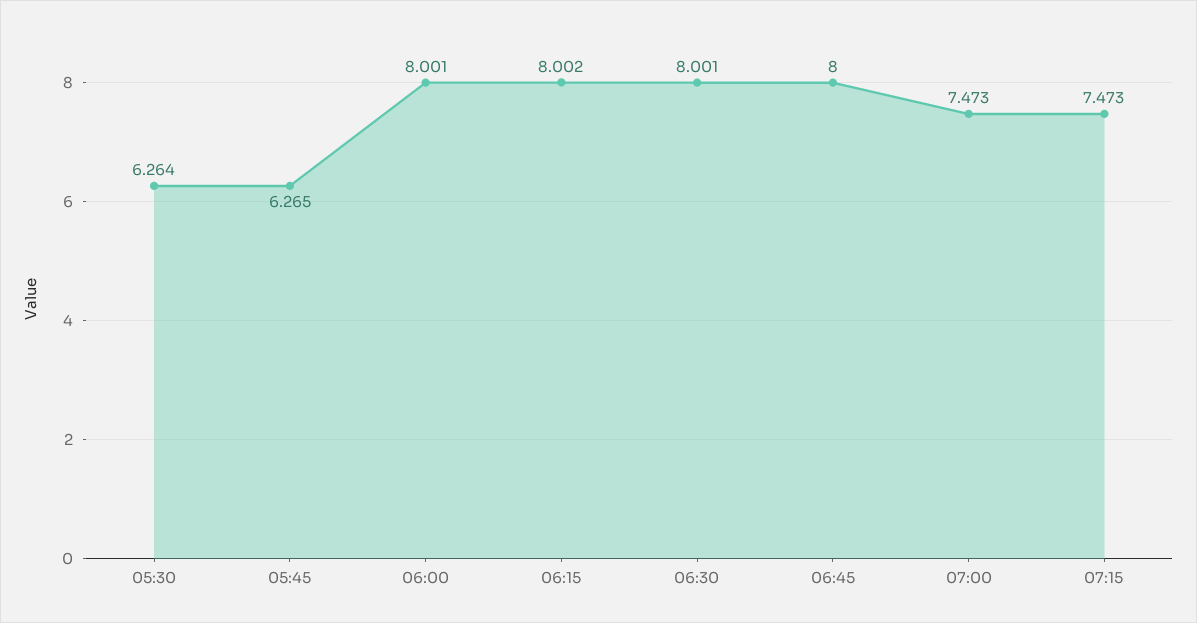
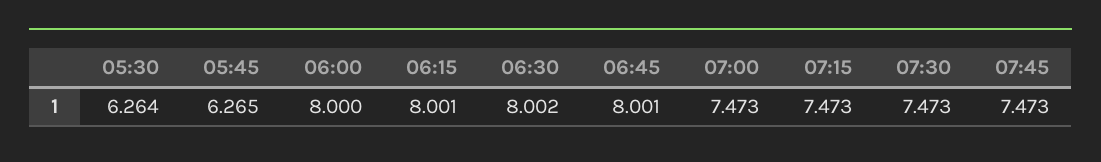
06:00: 8.001 -> 8
06:15: 8.002 -> 8.001
06:30: 8.001 -> 8.002
06:45: 8 -> 8.001
07:30: none -> 7.473
07:45: none -> 7.473

